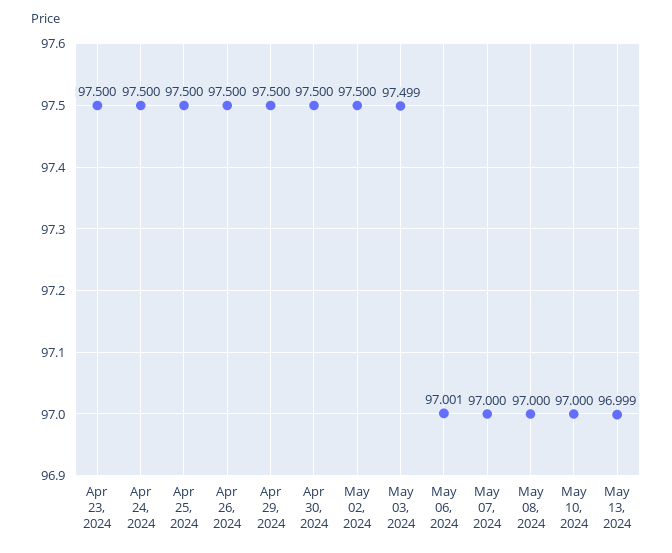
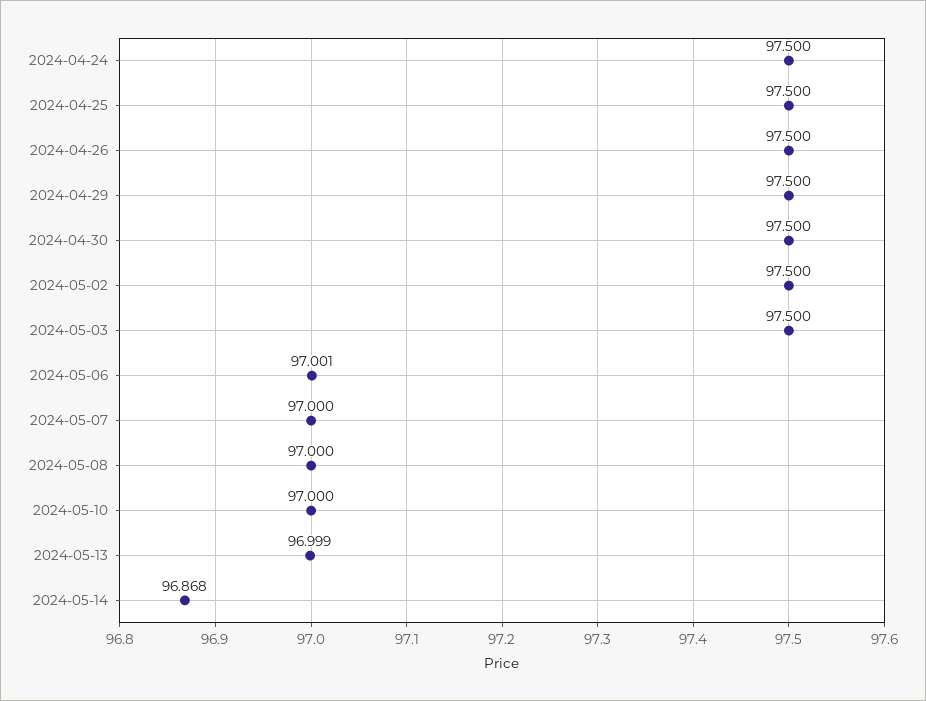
Apr 23, 2024: 97.5 -> none
May 03, 2024: 97.499 -> 97.5
2024-05-14: none -> 96.868

